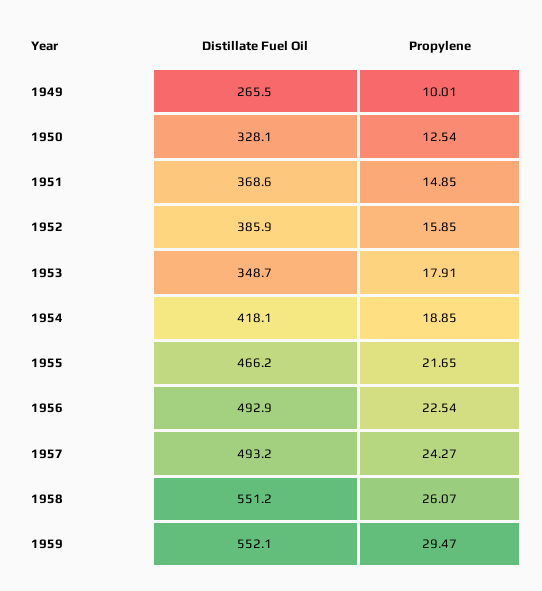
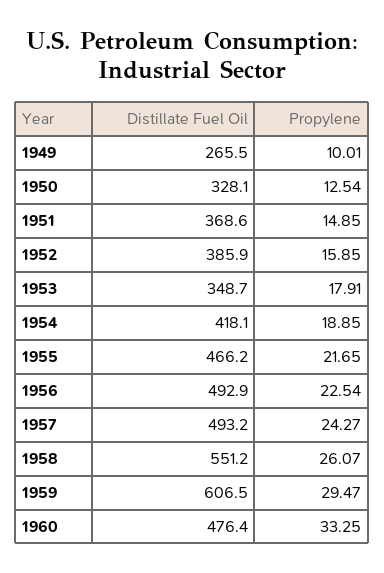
Distillate Fuel Oil, 1959: 552.1 -> 606.5
Distillate Fuel Oil, 1960: none -> 476.4
Propylene, 1960: none -> 33.25

